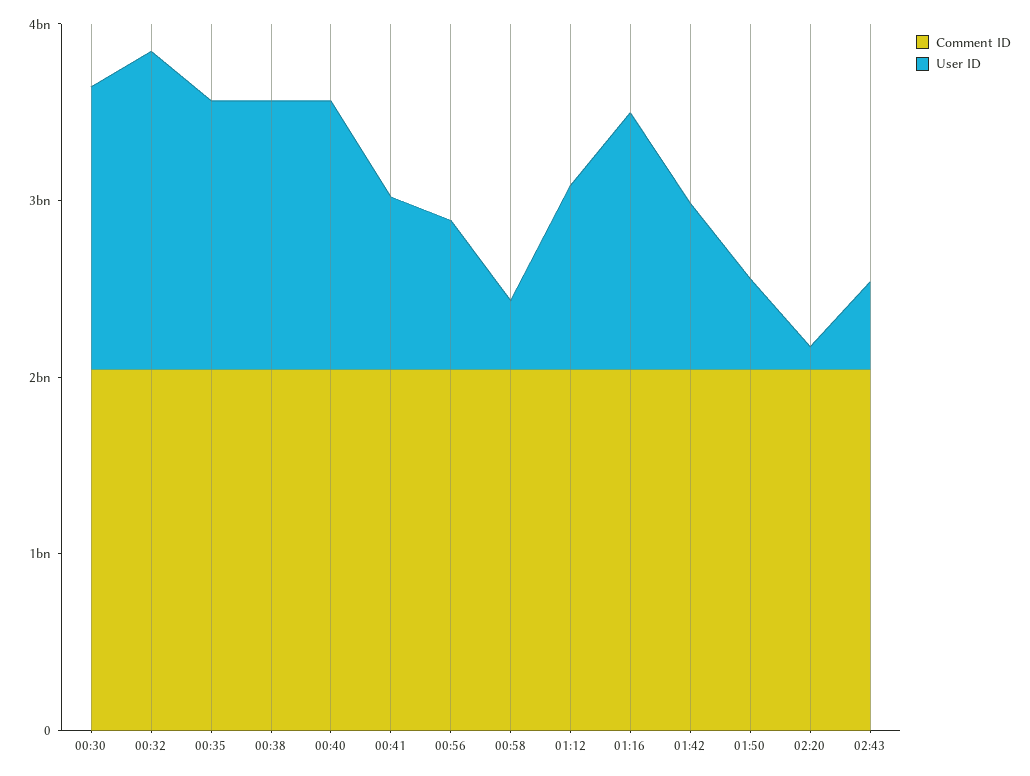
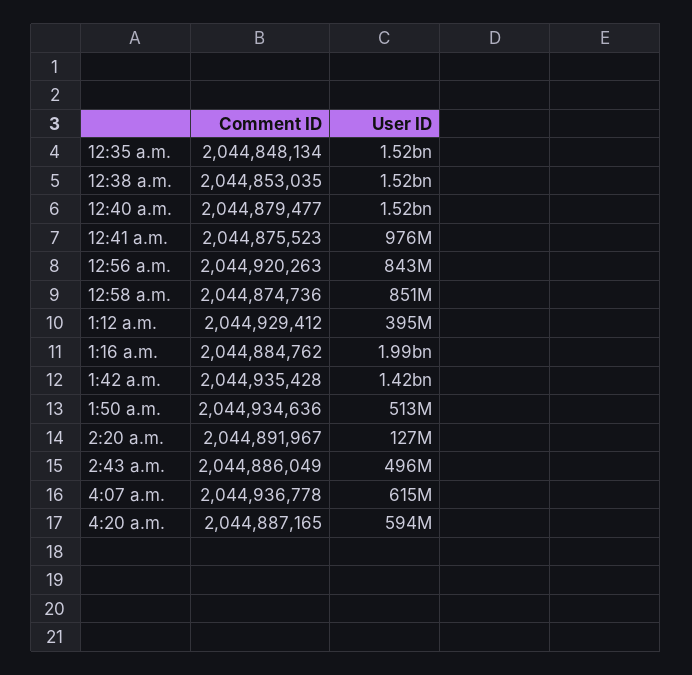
Comment ID, 00:30: 2000000000 -> none
User ID, 00:30: 1600000000 -> none
Comment ID, 00:32: 2000000000 -> none
User ID, 00:32: 1800000000 -> none
User ID, 00:58: 400000000 -> 851000000
User ID, 01:12: 1000000000 -> 395000000
User ID, 01:16: 1400000000 -> 1990000000
User ID, 01:42: 1000000000 -> 1420000000
Comment ID, 4:07 a.m.: none -> 2044936778
User ID, 4:07 a.m.: none -> 615000000
Comment ID, 4:20 a.m.: none -> 2044887165
User ID, 4:20 a.m.: none -> 594000000

